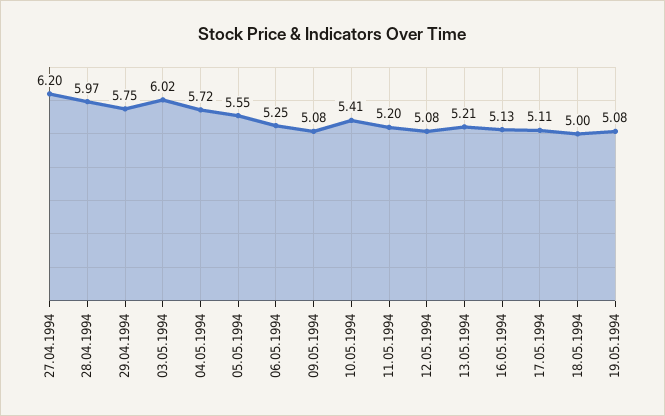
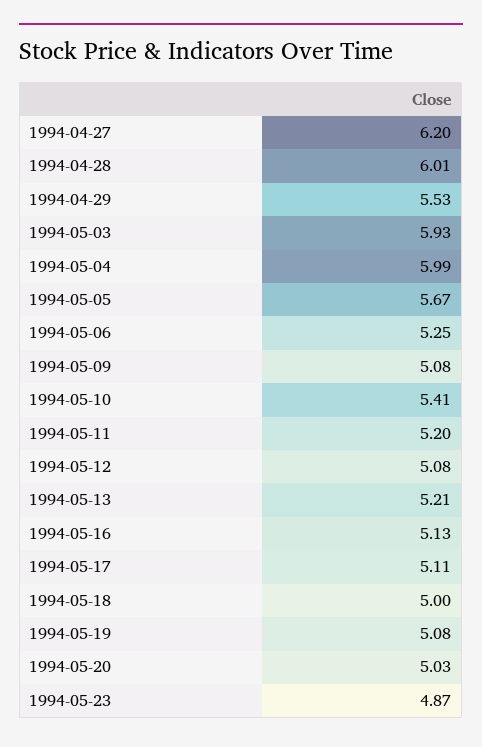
28.04.1994: 5.97 -> 6.01
29.04.1994: 5.75 -> 5.53
03.05.1994: 6.02 -> 5.93
04.05.1994: 5.72 -> 5.99
05.05.1994: 5.55 -> 5.67
1994-05-20: none -> 5.03
1994-05-23: none -> 4.87

